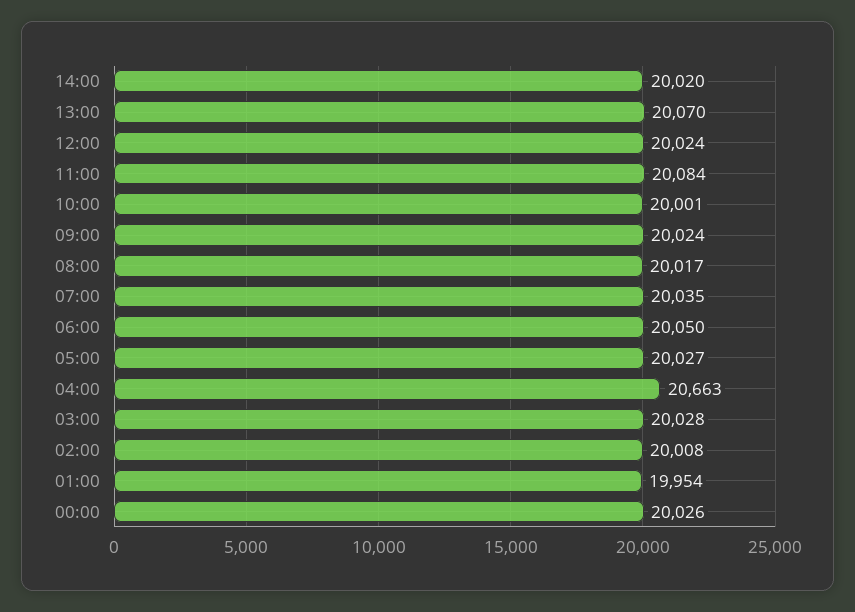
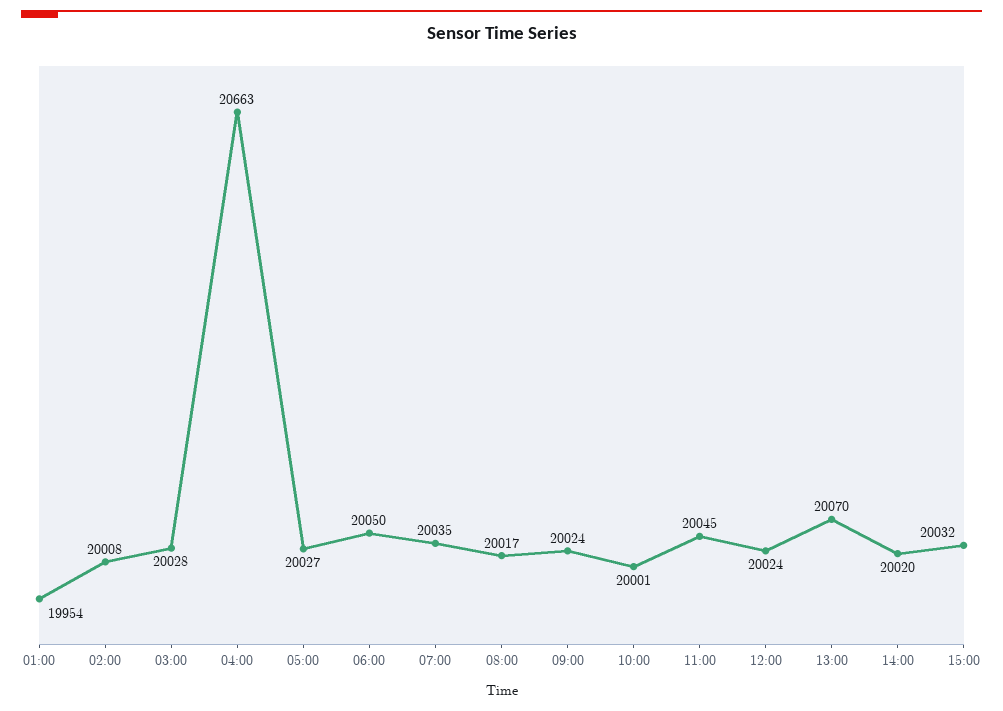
11:00: 20084 -> 20045
00:00: 20026 -> none
15:00: none -> 20032

